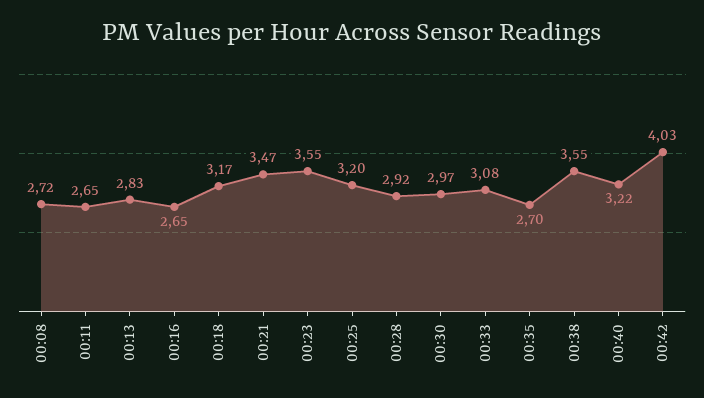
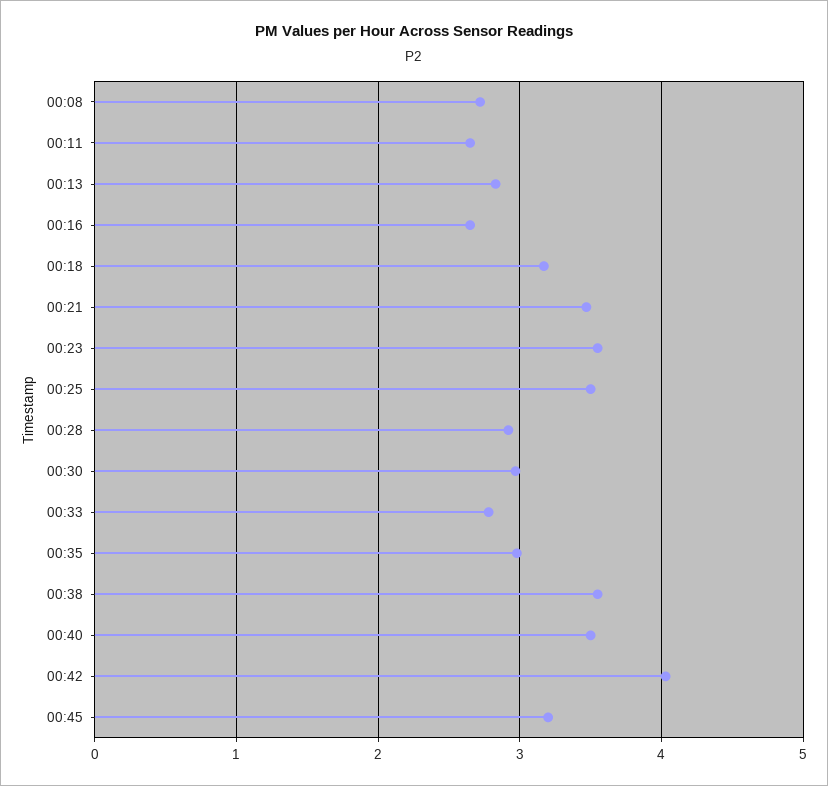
00:25: 3.2 -> 3.5
00:33: 3.08 -> 2.8
00:35: 2.7 -> 3
00:40: 3.22 -> 3.5
00:45: none -> 3.2

